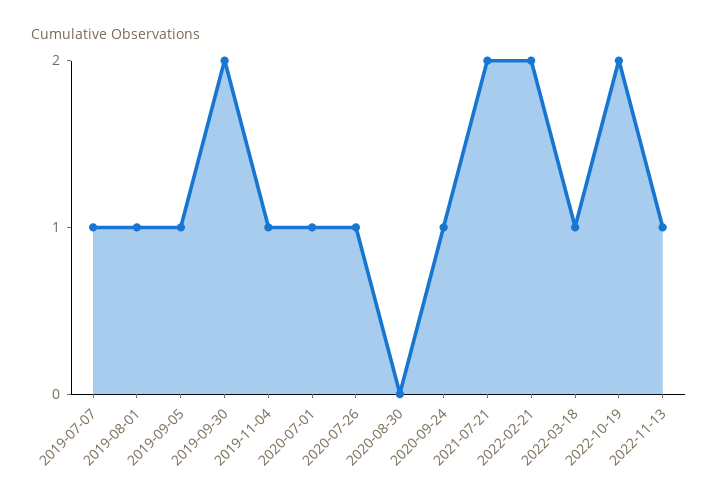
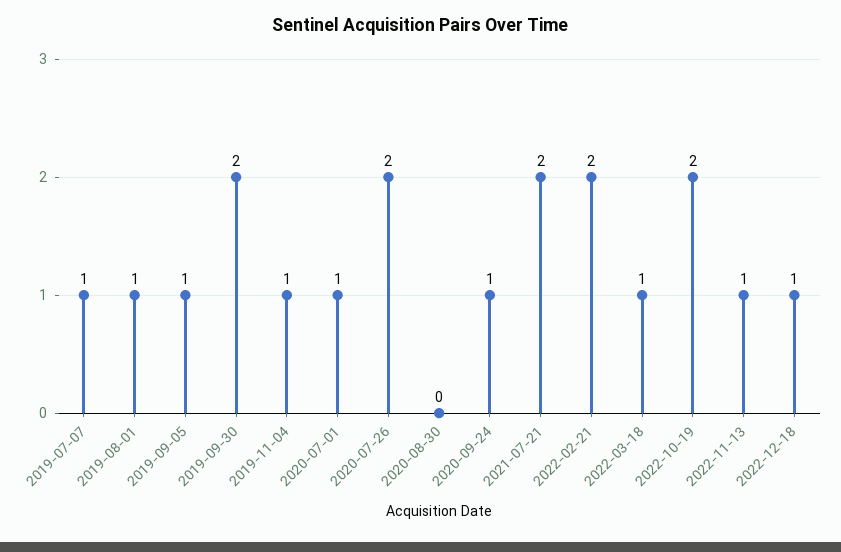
2020-07-26: 1 -> 2
2022-12-18: none -> 1

